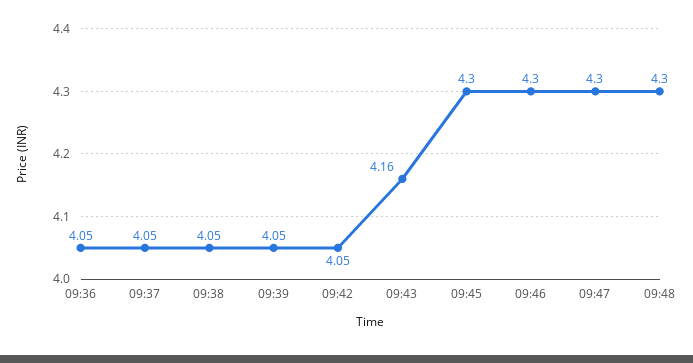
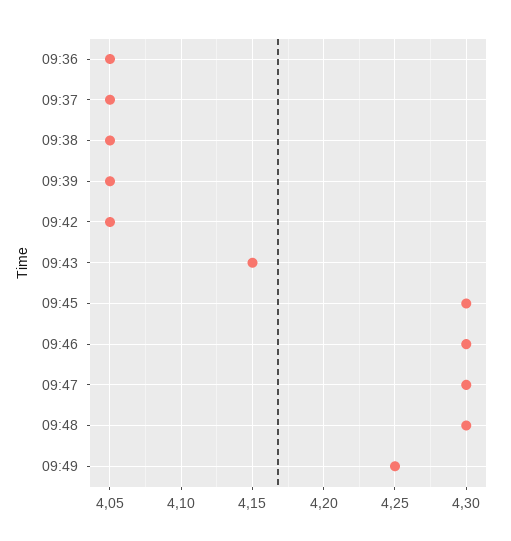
09:43: 4.16 -> 4.15
09:49: none -> 4.25

